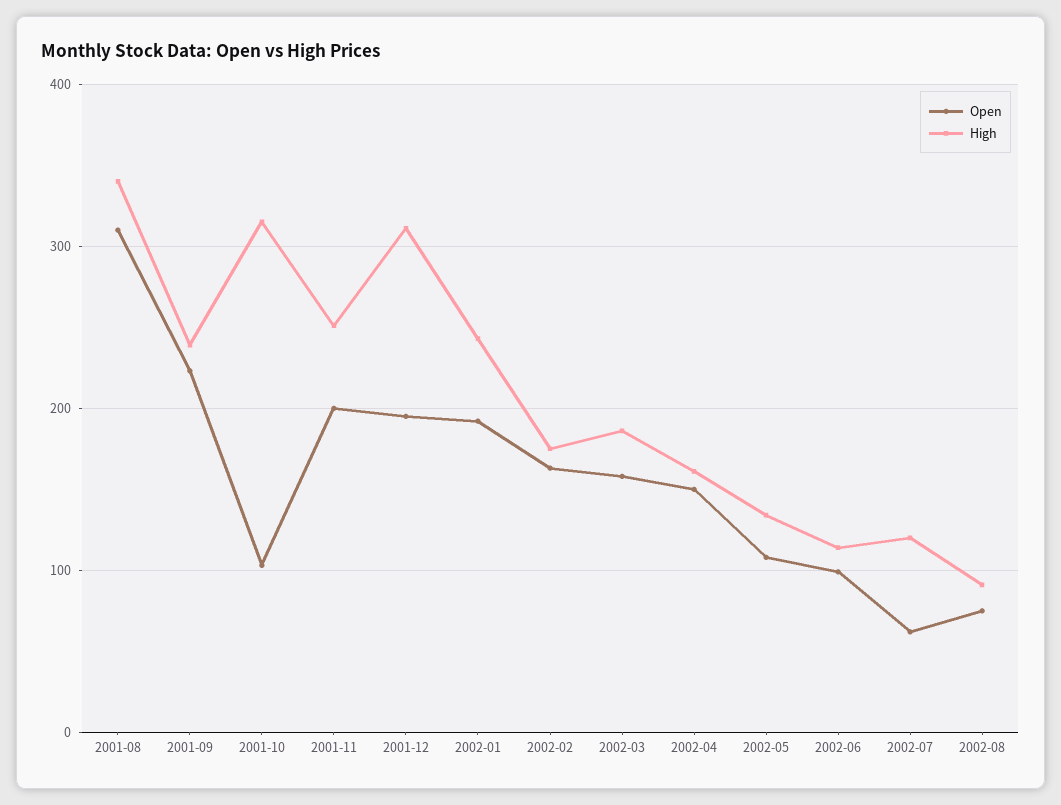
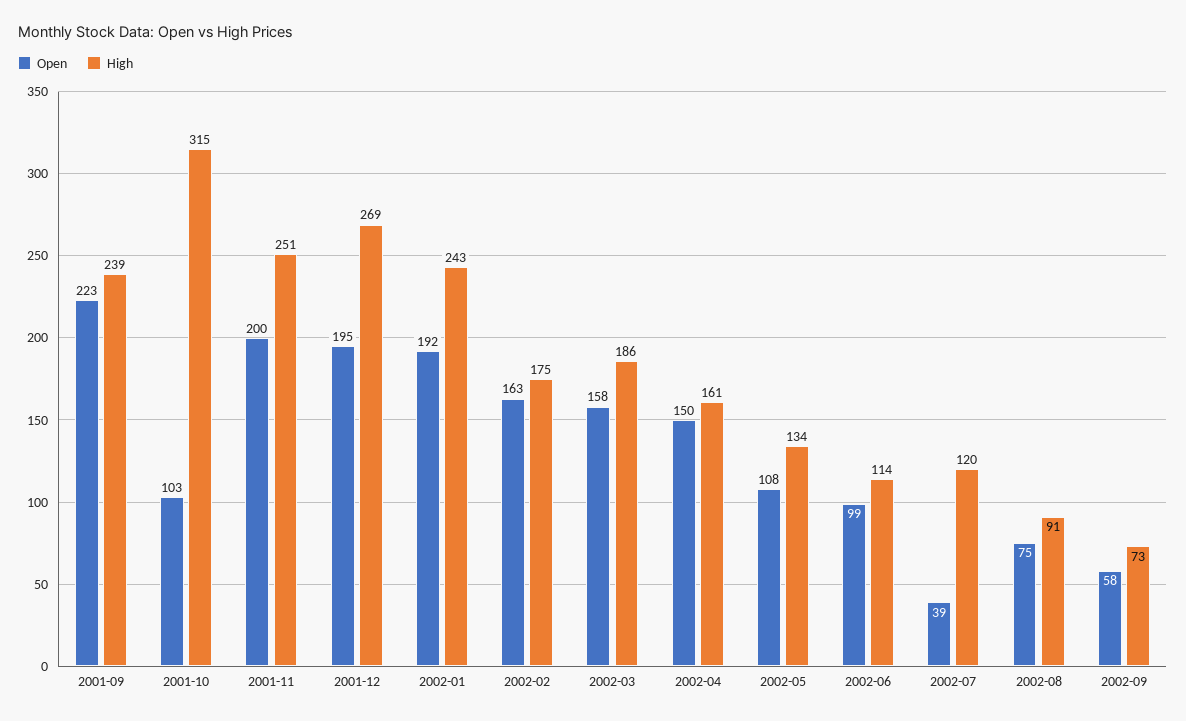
Open, 2001-08: 310 -> none
High, 2001-08: 340 -> none
High, 2001-12: 310 -> 269
Open, 2002-07: 60 -> 39
Open, 2002-09: none -> 58
High, 2002-09: none -> 73

